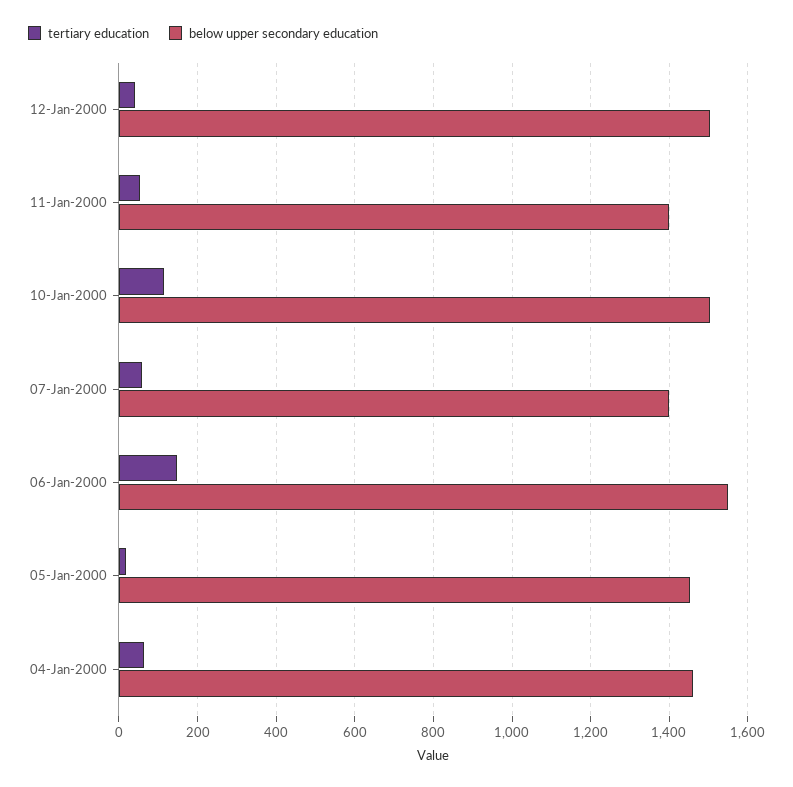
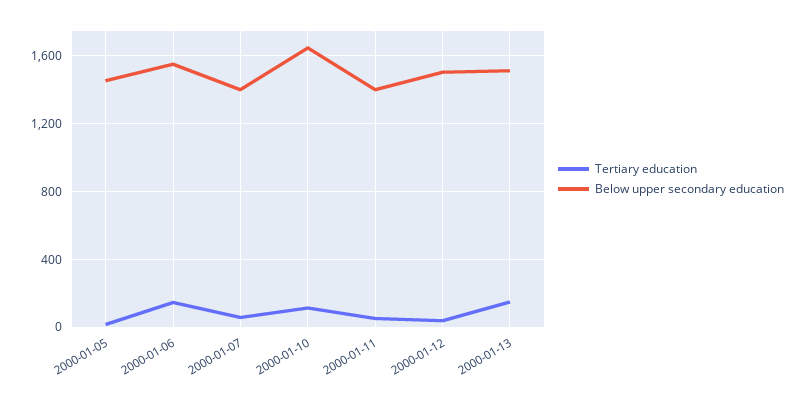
below upper secondary education, 10-Jan-2000: 1500 -> 1650
tertiary education, 04-Jan-2000: 60 -> none
below upper secondary education, 04-Jan-2000: 1460 -> none
tertiary education, 2000-01-13: none -> 150
below upper secondary education, 2000-01-13: none -> 1500

